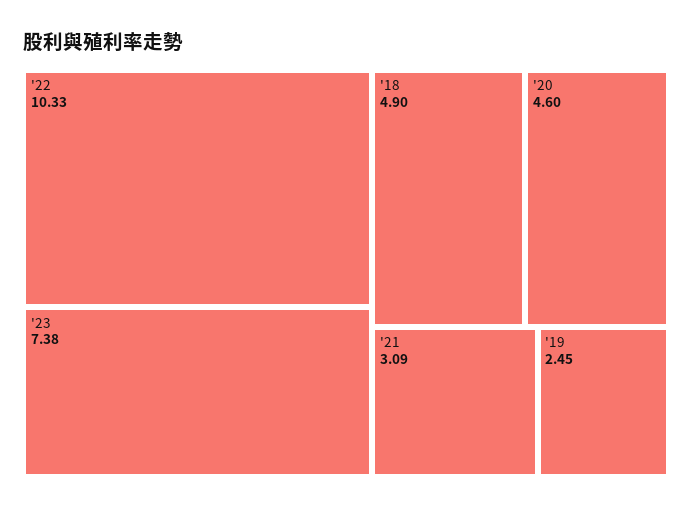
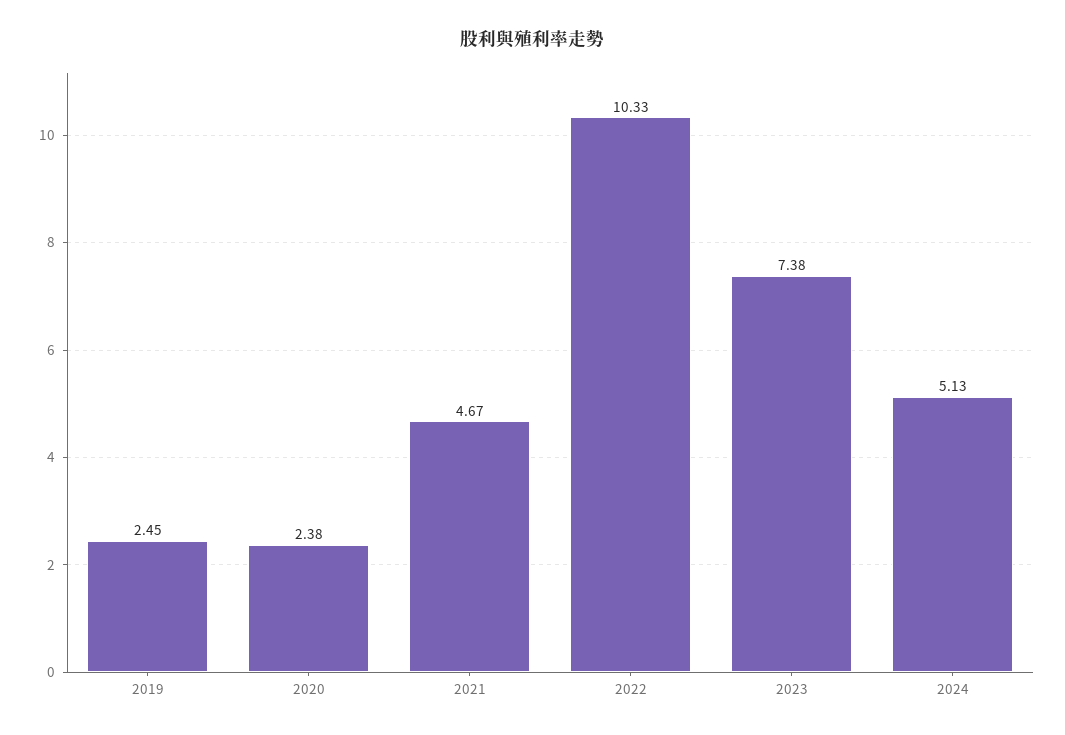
'18: 4.9 -> none
'20: 4.6 -> 2.38
'21: 3.09 -> 4.67
2024: none -> 5.13

